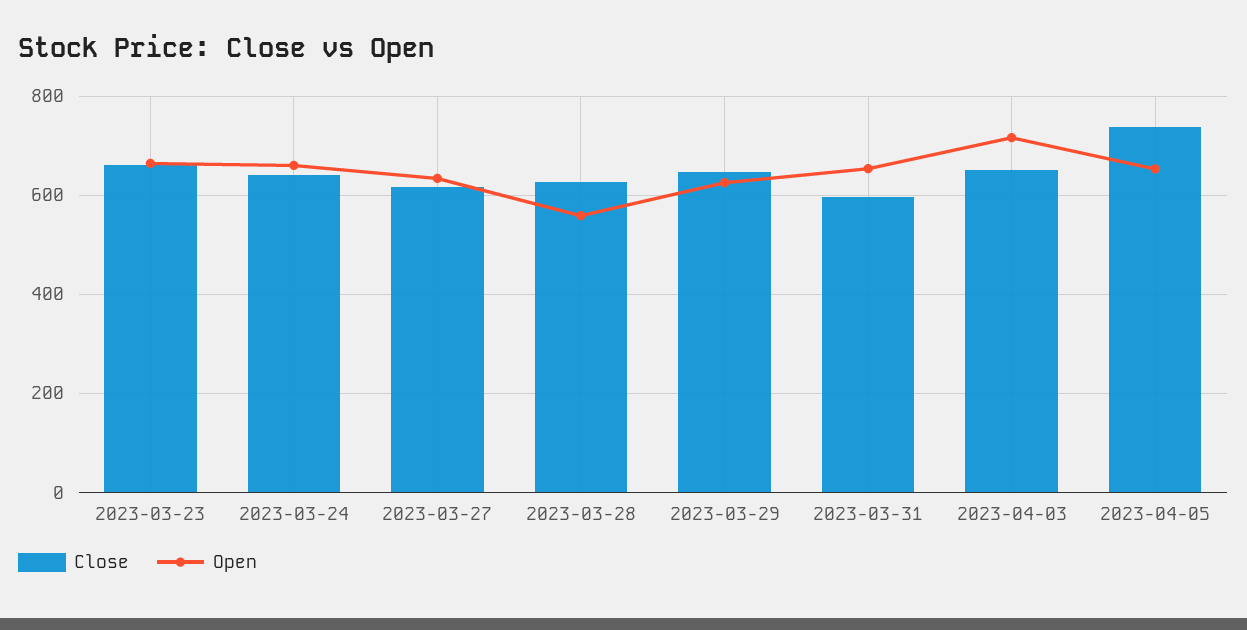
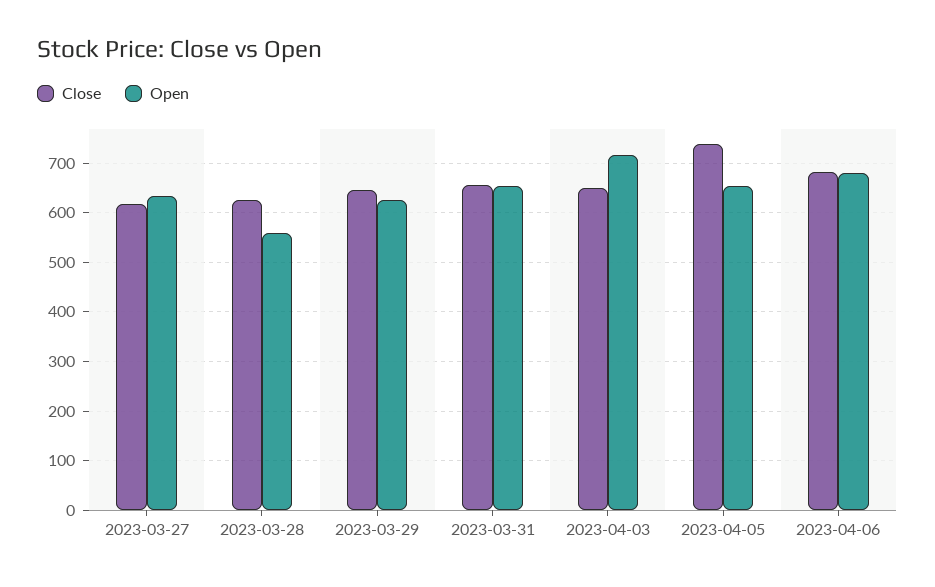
Close, 2023-03-23: 660 -> none
Open, 2023-03-23: 660 -> none
Close, 2023-03-24: 640 -> none
Open, 2023-03-24: 660 -> none
Close, 2023-03-31: 600 -> 660
Close, 2023-04-06: none -> 680
Open, 2023-04-06: none -> 680

